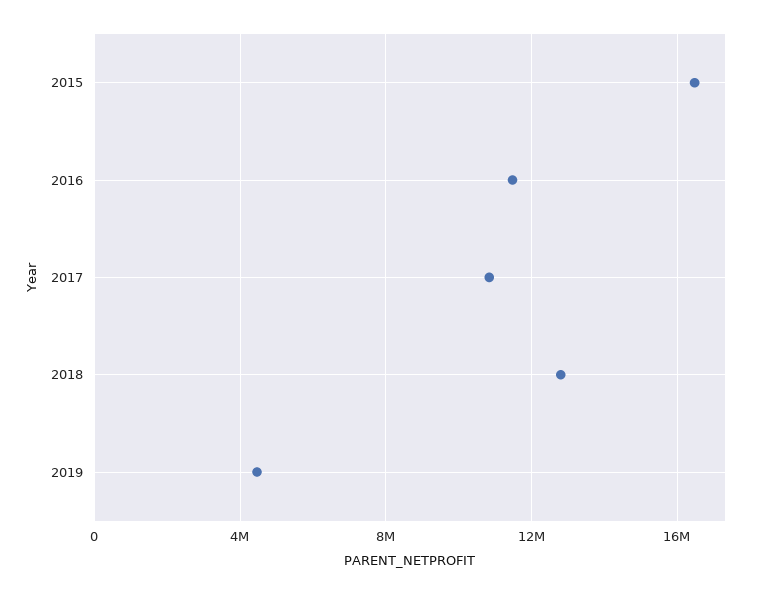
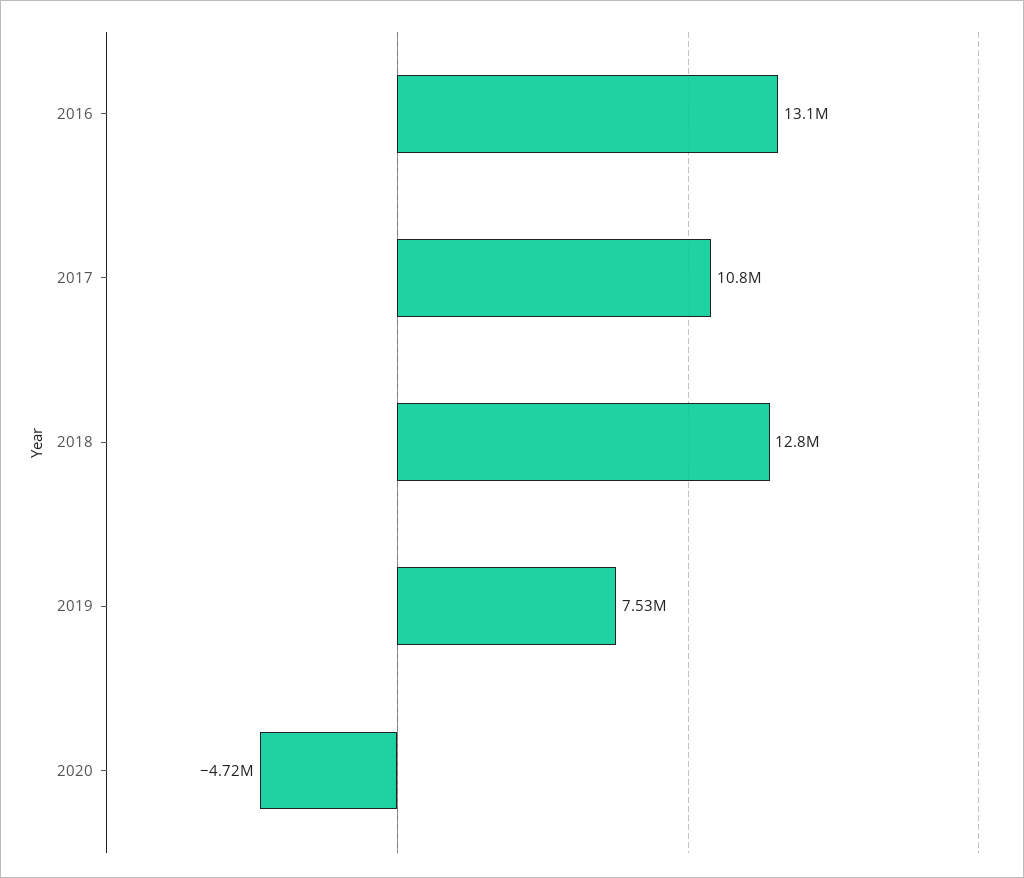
2015: 16500000 -> none
2016: 11500000 -> 13100000
2019: 4500000 -> 7530000
2020: none -> -4720000

